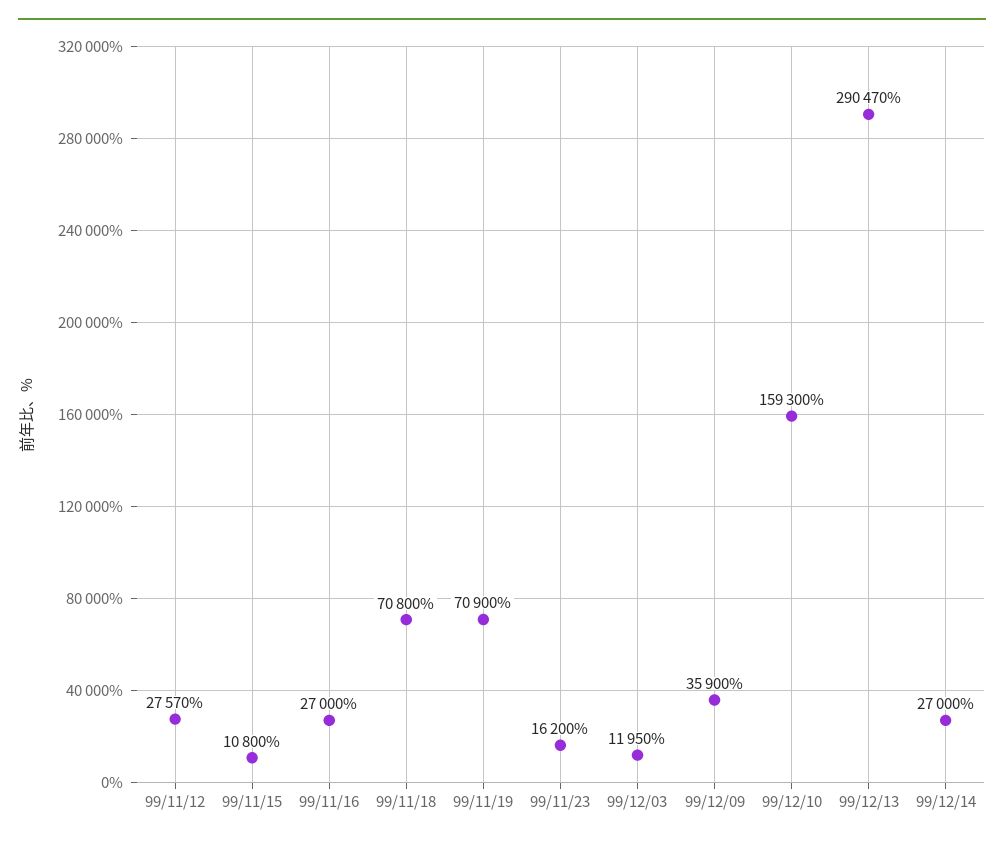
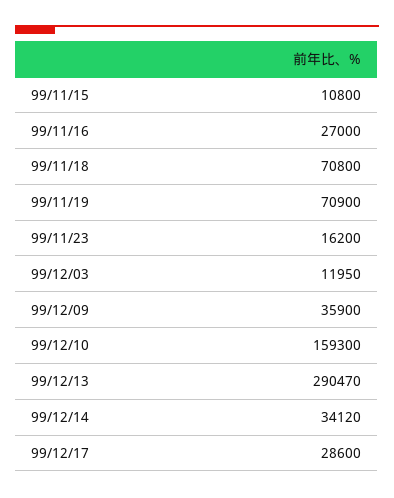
99/11/12: 27570 -> none
99/12/14: 27000 -> 34120
99/12/17: none -> 28600

